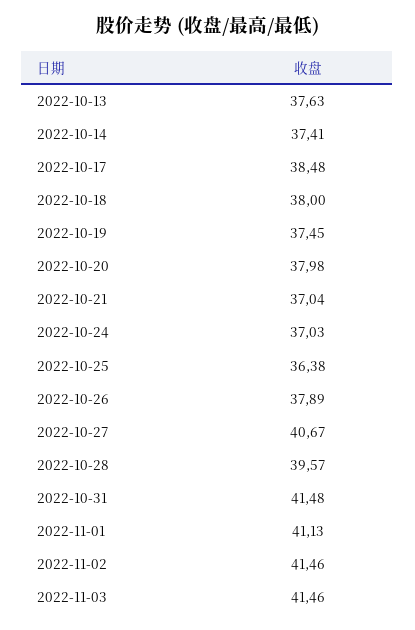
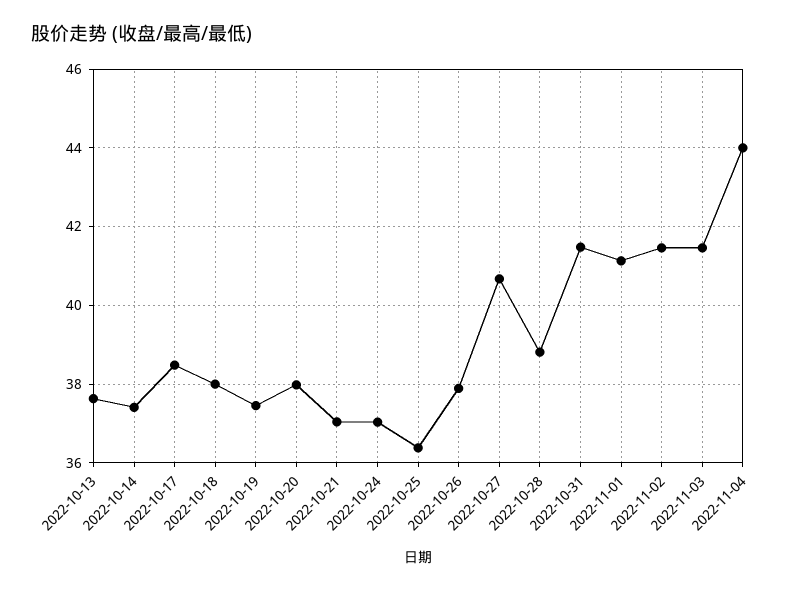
2022-10-28: 39.57 -> 38.8
2022-11-04: none -> 44

